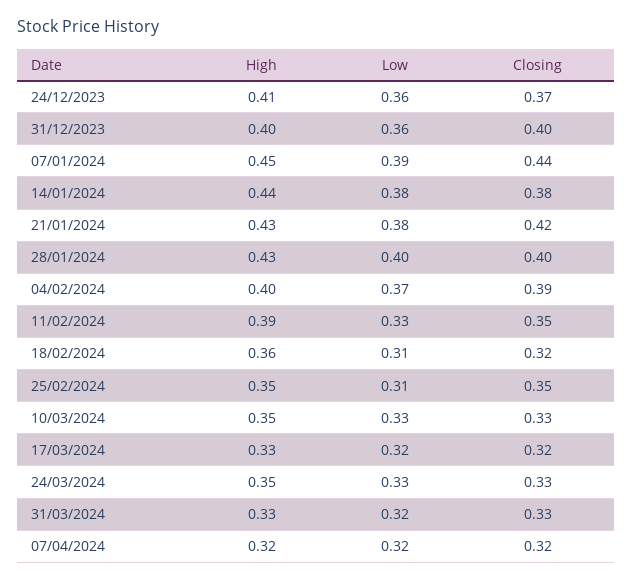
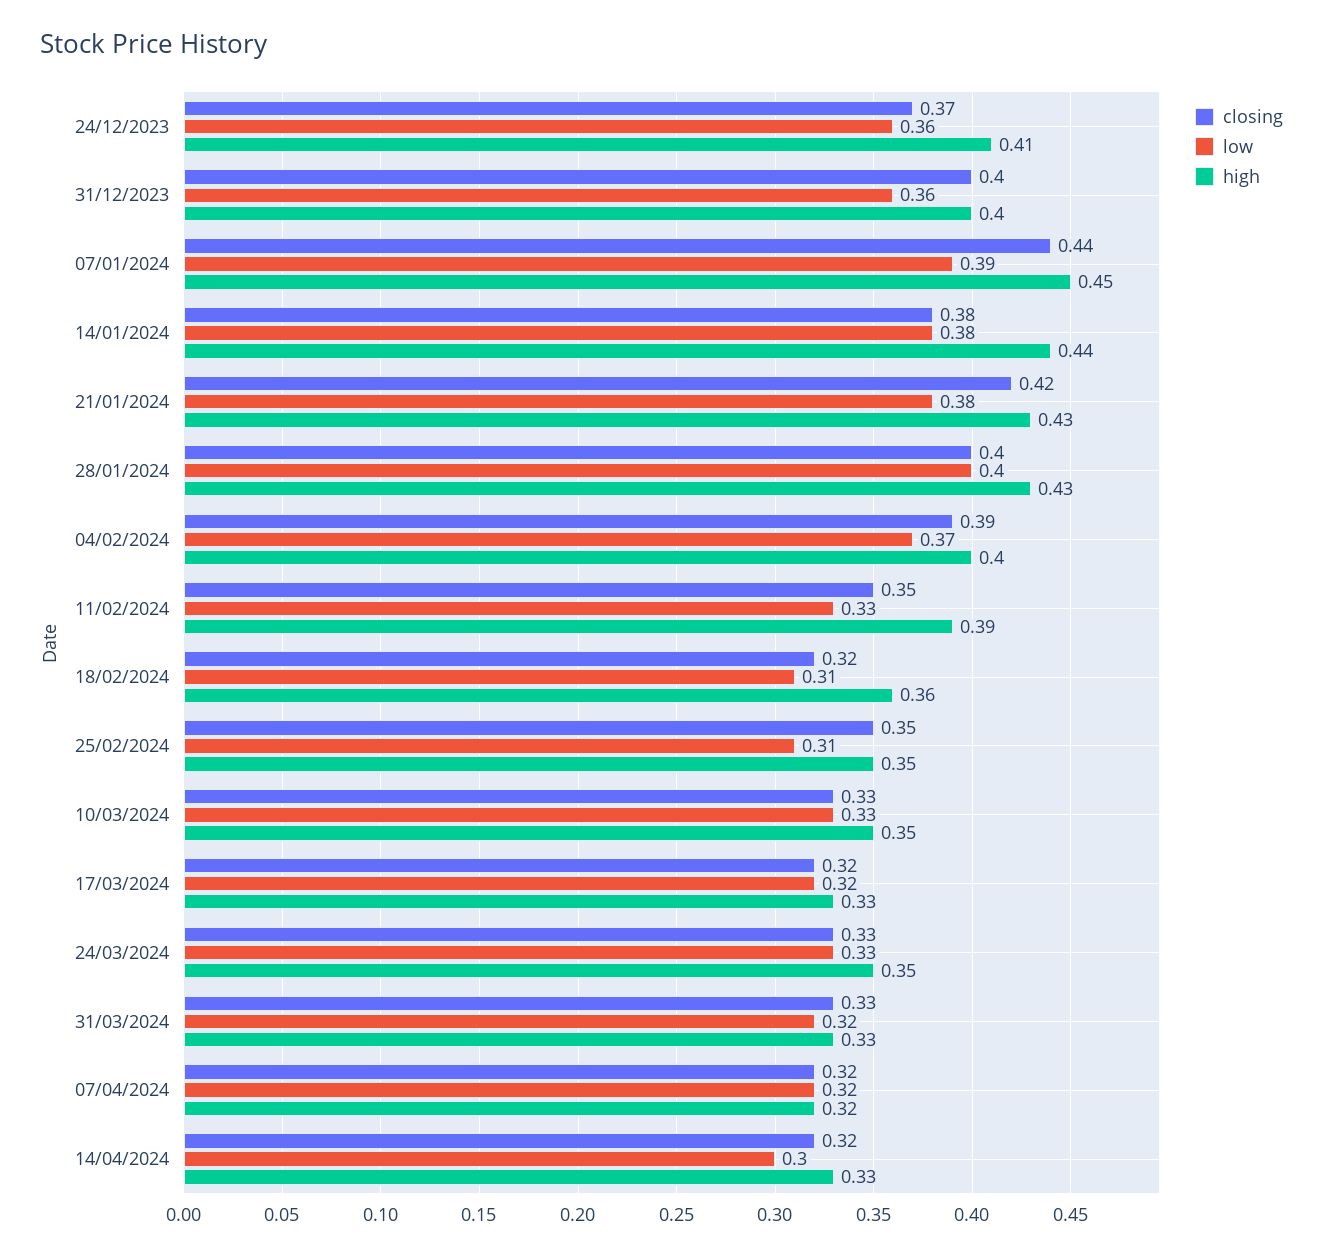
Closing, 14/04/2024: none -> 0.32
Low, 14/04/2024: none -> 0.3
High, 14/04/2024: none -> 0.33

